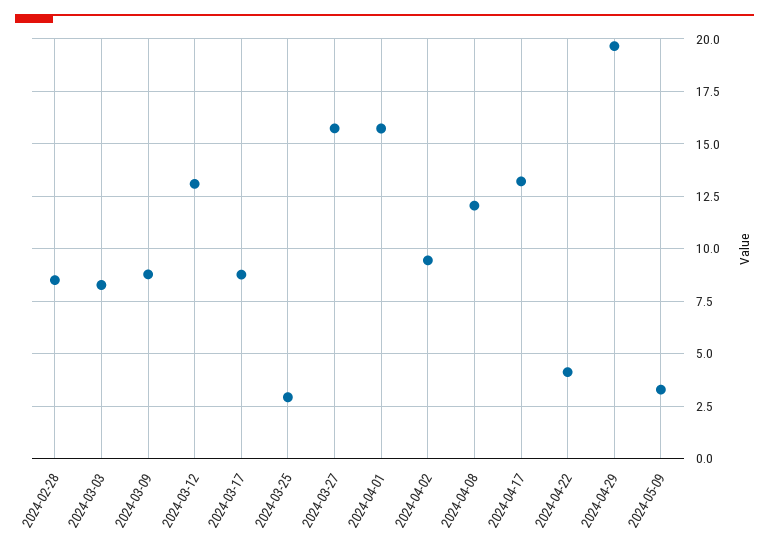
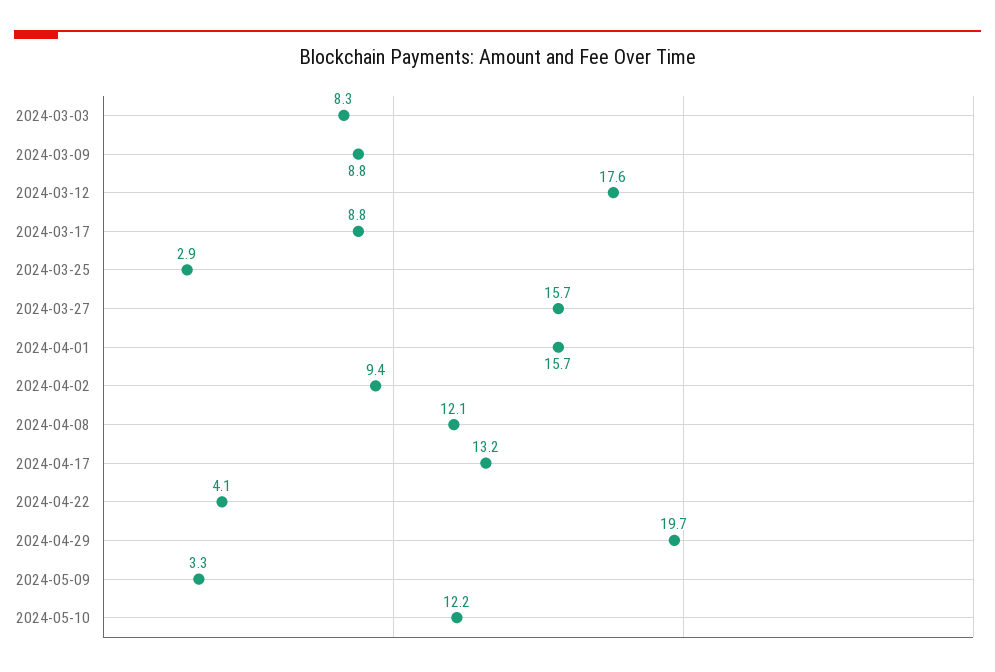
2024-02-28: 8.5 -> none
2024-03-12: 13 -> 17.6
2024-05-10: none -> 12.2

